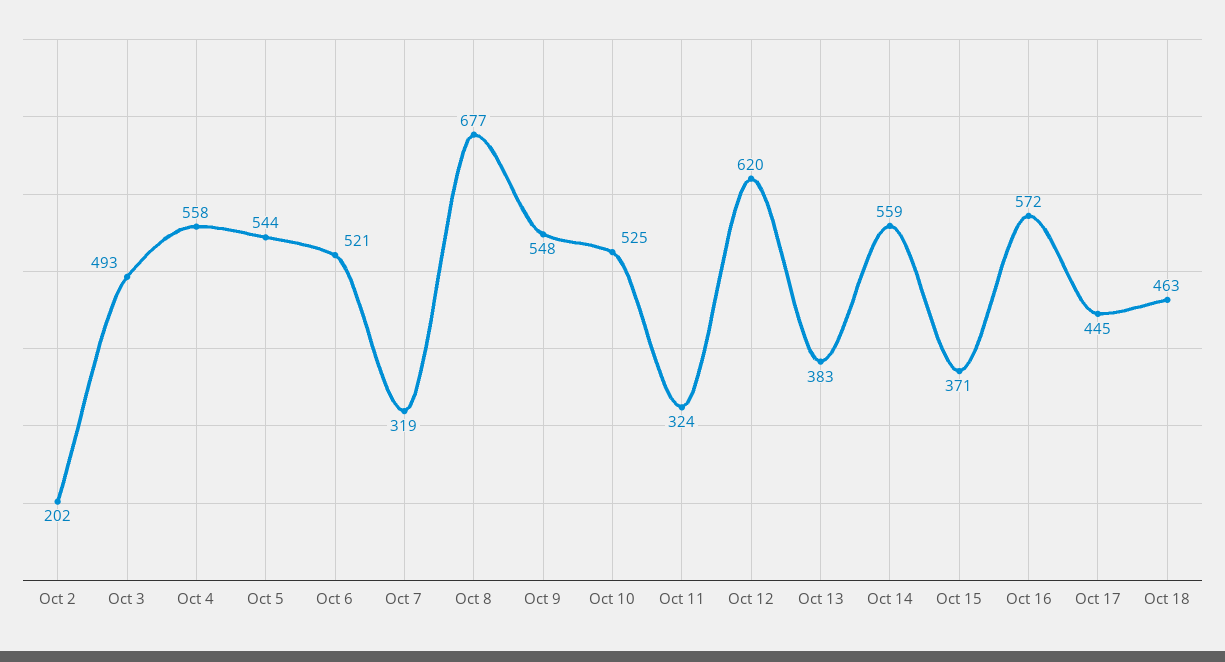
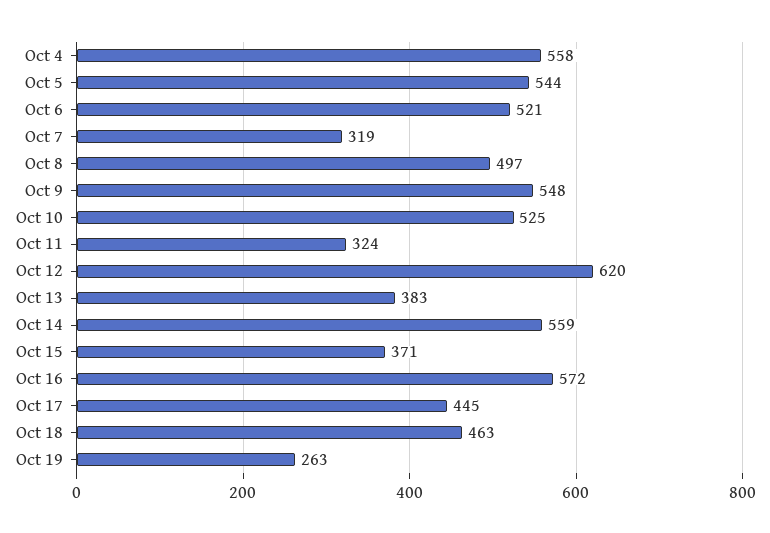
Oct 2: 202 -> none
Oct 3: 493 -> none
Oct 8: 677 -> 497
Oct 19: none -> 263

